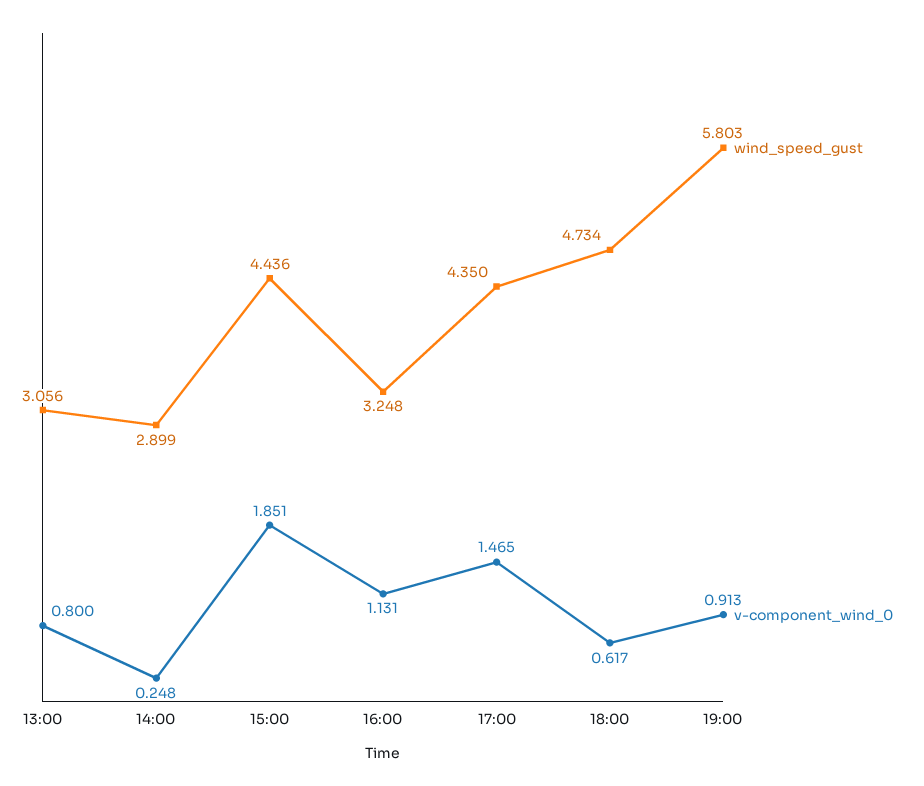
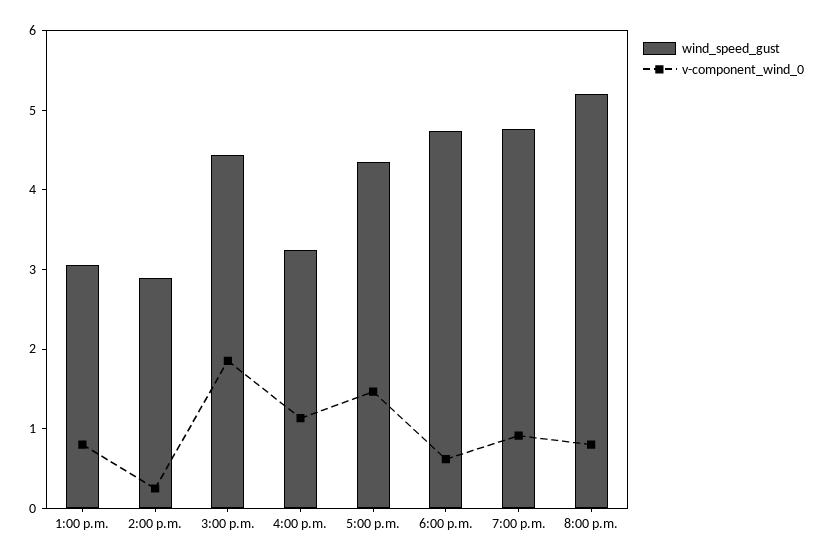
wind_speed_gust, 19:00: 5.803 -> 4.8
wind_speed_gust, 8:00 p.m.: none -> 5.2
v-component_wind_0, 8:00 p.m.: none -> 0.8

